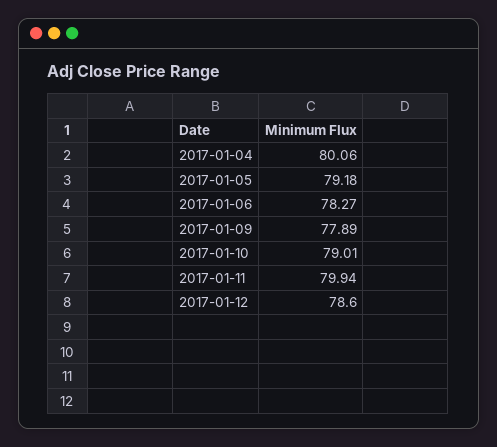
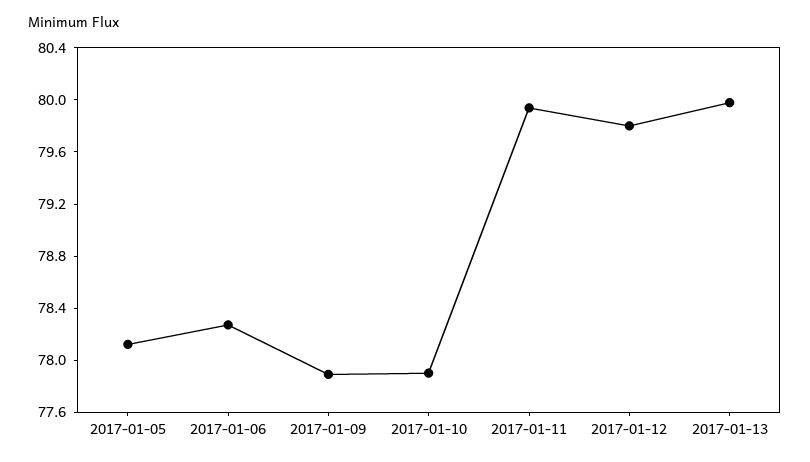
2017-01-04: 80.06 -> none
2017-01-05: 79.18 -> 78.1
2017-01-10: 79.01 -> 77.9
2017-01-12: 78.6 -> 79.8
2017-01-13: none -> 80

